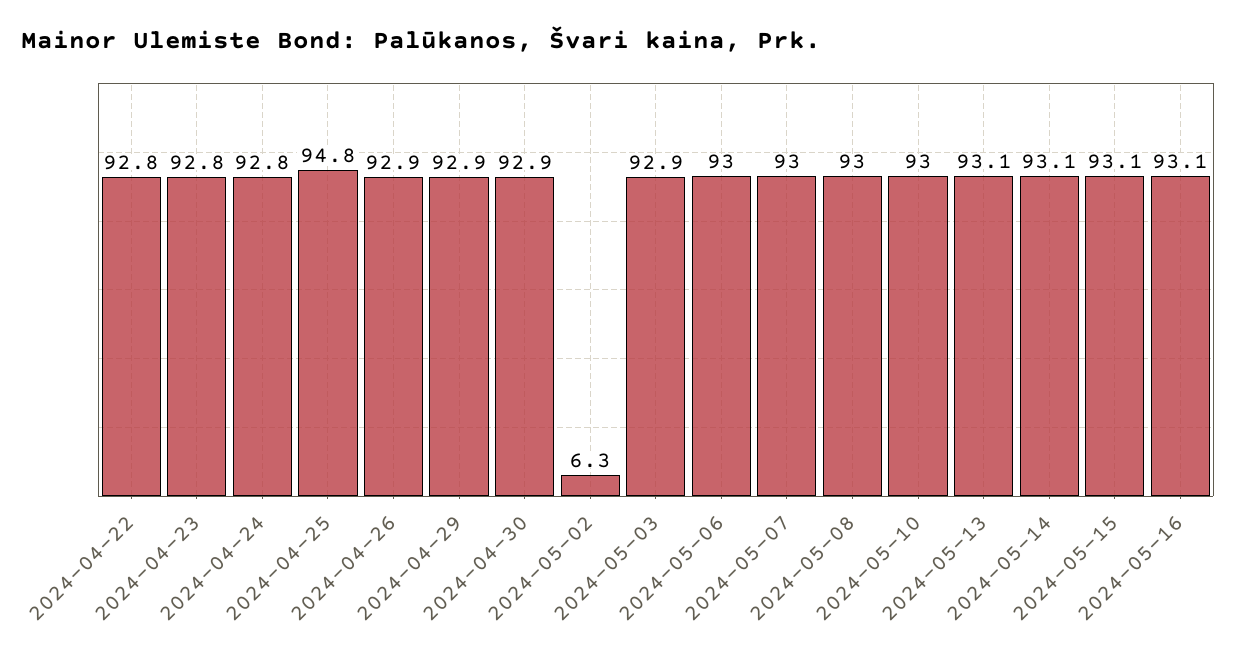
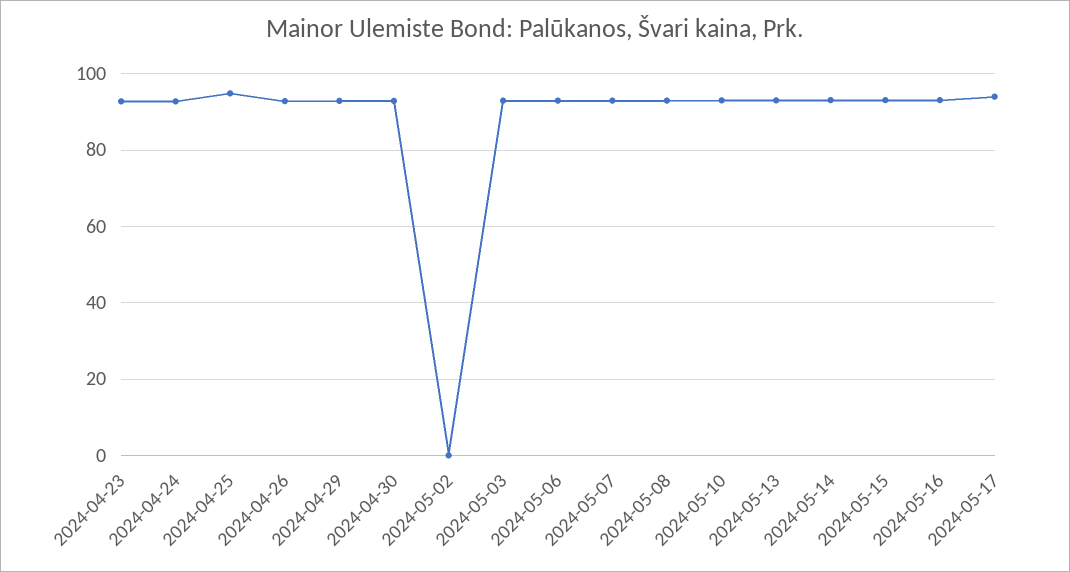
2024-04-22: 92.8 -> none
2024-05-02: 6.3 -> 0
2024-05-17: none -> 94

